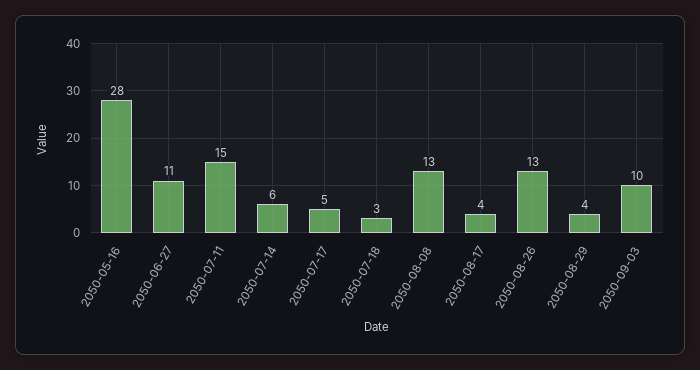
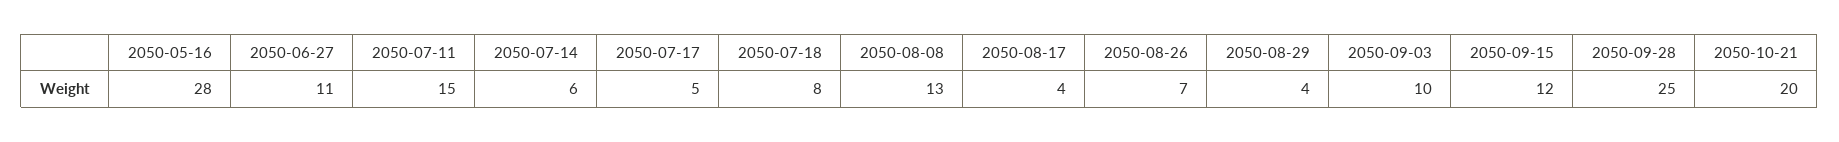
2050-07-18: 3 -> 8
2050-08-26: 13 -> 7
2050-09-15: none -> 12
2050-09-28: none -> 25
2050-10-21: none -> 20

